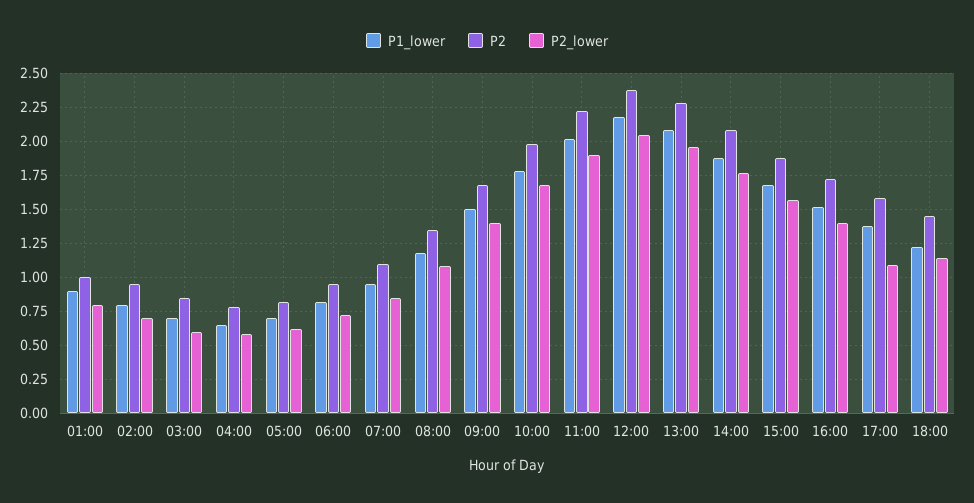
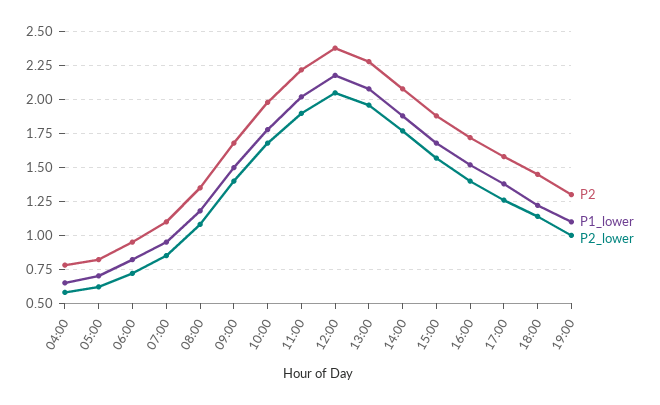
P1_lower, 01:00: 0.9 -> none
P2, 01:00: 1 -> none
P2_lower, 01:00: 0.8 -> none
P1_lower, 02:00: 0.8 -> none
P2, 02:00: 0.95 -> none
P2_lower, 02:00: 0.7 -> none
P1_lower, 03:00: 0.7 -> none
P2, 03:00: 0.85 -> none
P2_lower, 03:00: 0.6 -> none
P2_lower, 17:00: 1.1 -> 1.25
P2, 19:00: none -> 1.3
P1_lower, 19:00: none -> 1.1
P2_lower, 19:00: none -> 1

